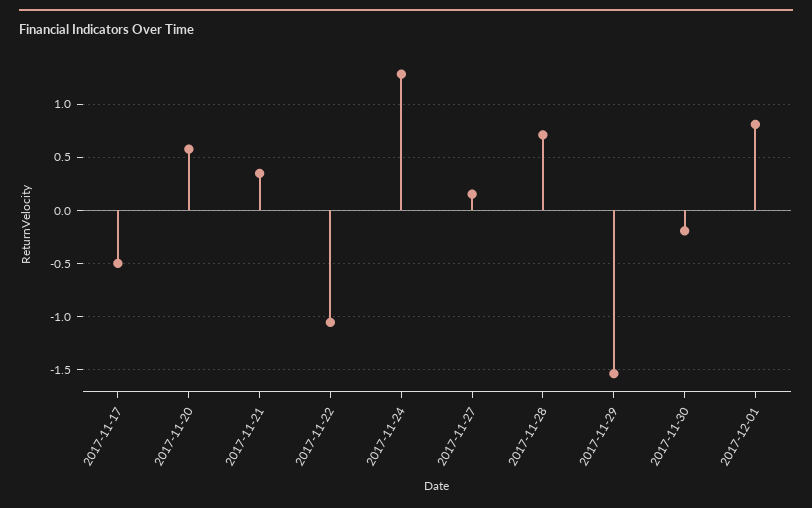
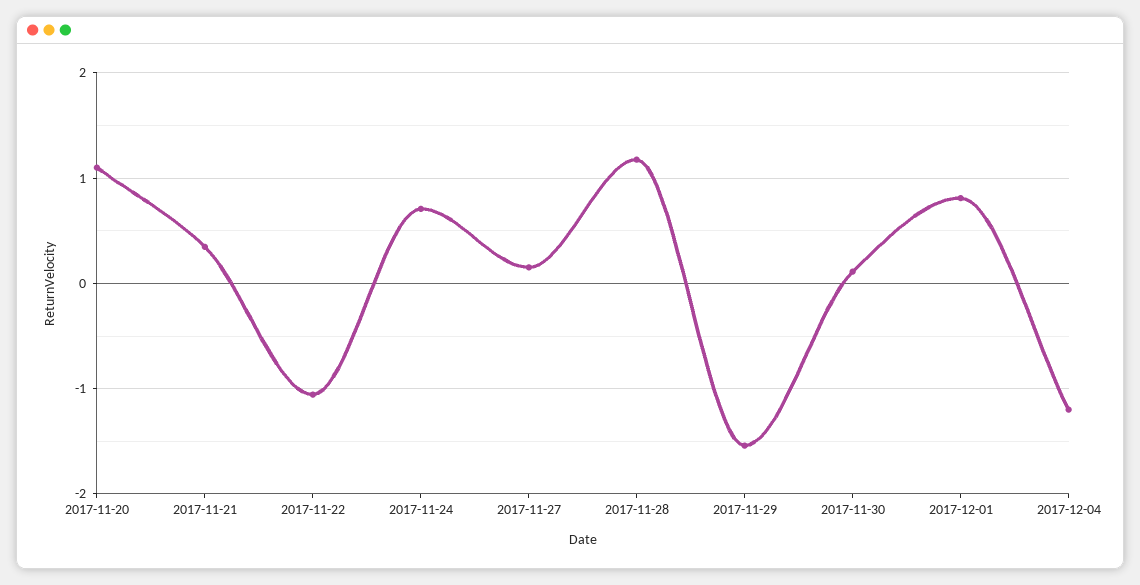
2017-11-17: -0.5 -> none
2017-11-20: 0.6 -> 1.1
2017-11-24: 1.3 -> 0.7
2017-11-28: 0.7 -> 1.2
2017-11-30: -0.2 -> 0.1
2017-12-04: none -> -1.2

